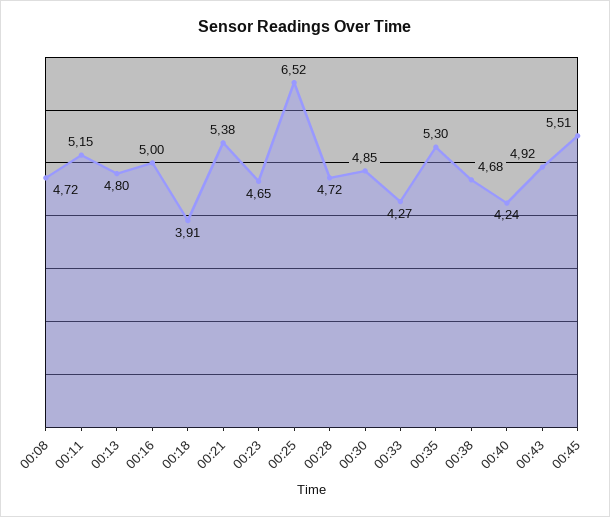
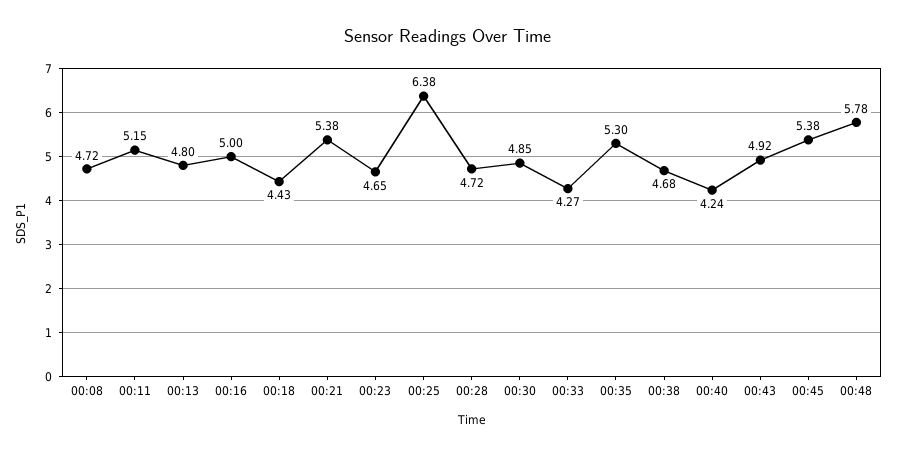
00:18: 3.91 -> 4.43
00:25: 6.52 -> 6.38
00:45: 5.51 -> 5.38
00:48: none -> 5.78

